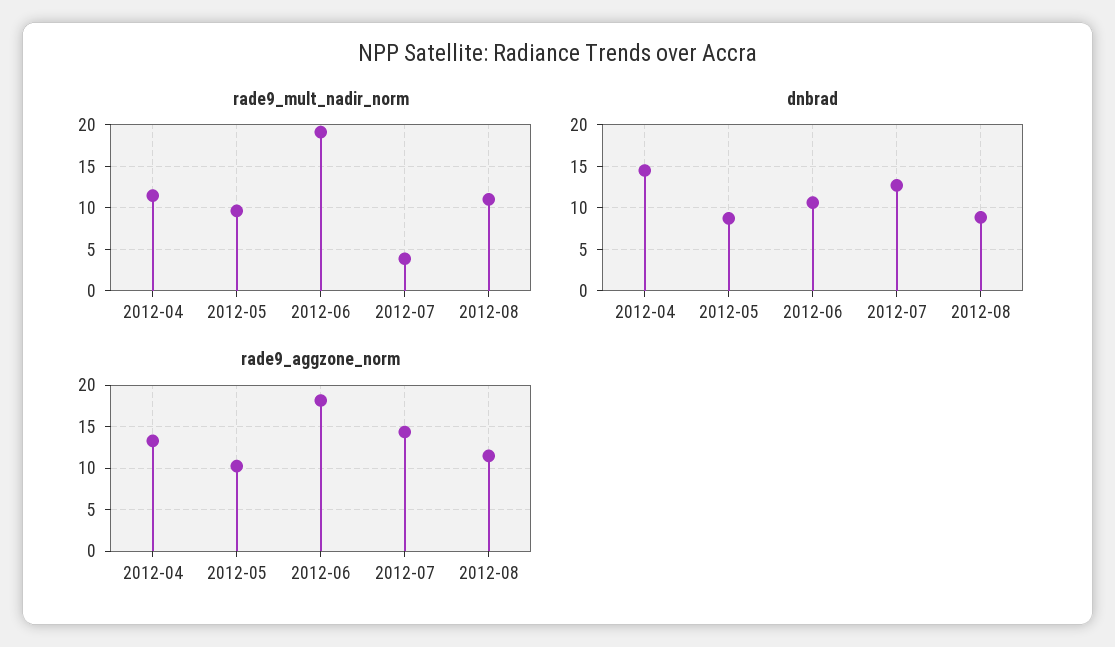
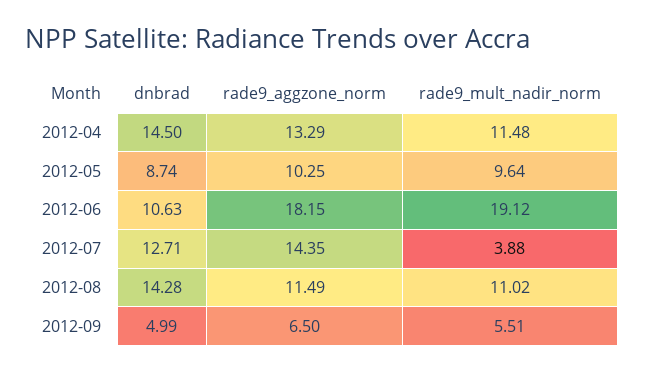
dnbrad, 2012-08: 9 -> 14.28
dnbrad, 2012-09: none -> 4.99
rade9_aggzone_norm, 2012-09: none -> 6.5
rade9_mult_nadir_norm, 2012-09: none -> 5.51

